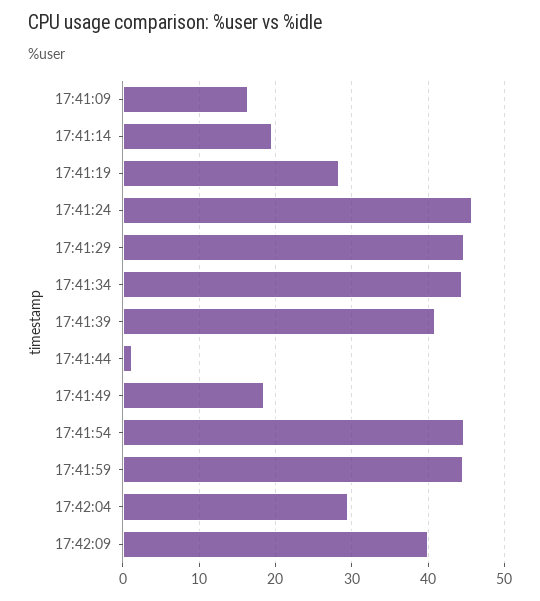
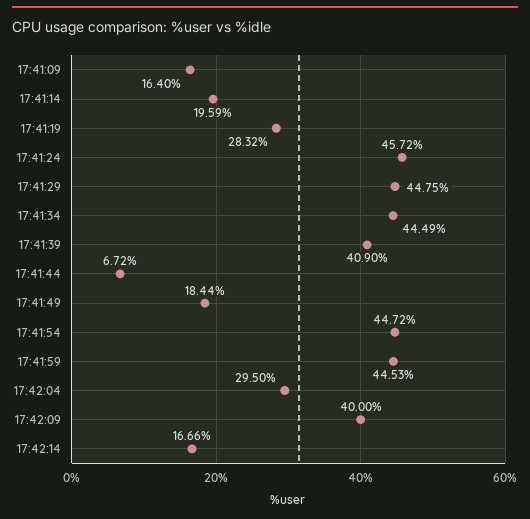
17:41:44: 1 -> 6.72
17:42:14: none -> 16.66

